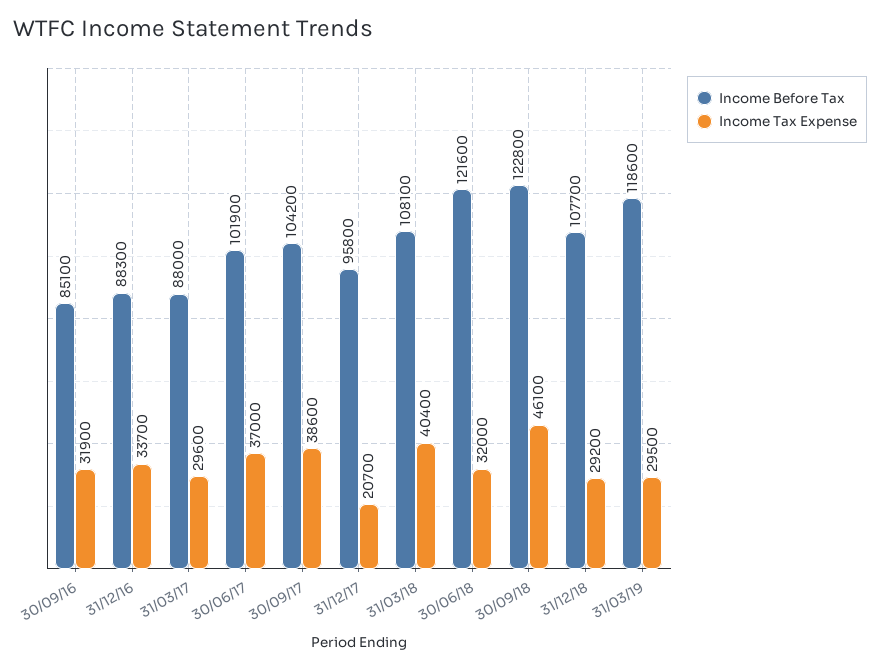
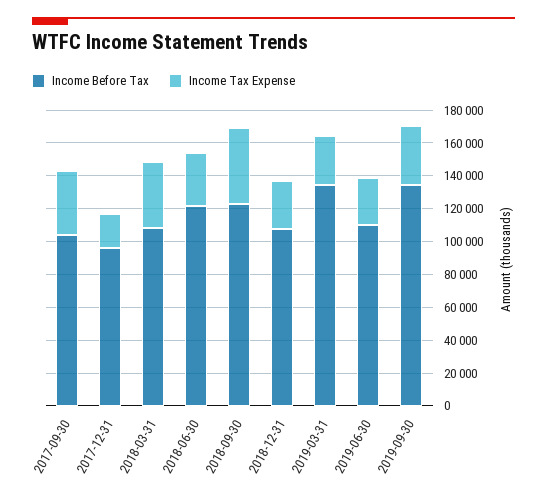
Income Before Tax, 30/09/16: 85100 -> none
Income Tax Expense, 30/09/16: 31900 -> none
Income Before Tax, 31/12/16: 88300 -> none
Income Tax Expense, 31/12/16: 33700 -> none
Income Before Tax, 31/03/17: 88000 -> none
Income Tax Expense, 31/03/17: 29600 -> none
Income Before Tax, 30/06/17: 101900 -> none
Income Tax Expense, 30/06/17: 37000 -> none
Income Before Tax, 31/03/19: 118600 -> 135000
Income Before Tax, 2019-06-30: none -> 110000
Income Tax Expense, 2019-06-30: none -> 30000
Income Before Tax, 2019-09-30: none -> 135000
Income Tax Expense, 2019-09-30: none -> 35000

